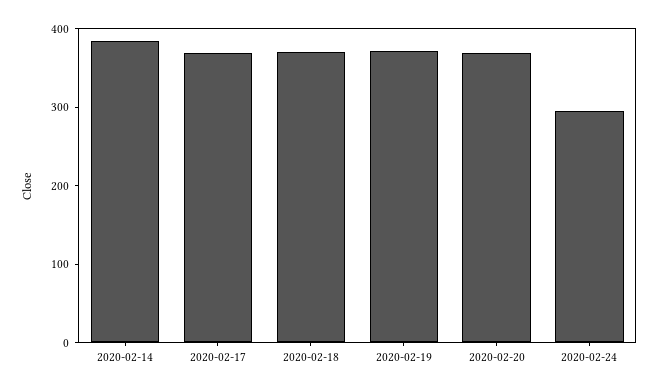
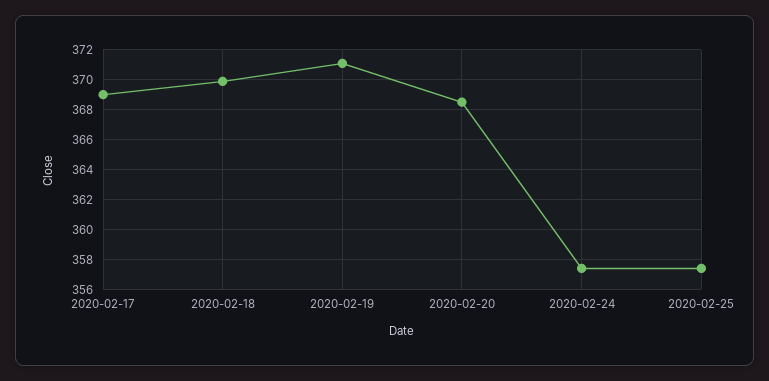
2020-02-14: 380 -> none
2020-02-24: 300 -> 357.5
2020-02-25: none -> 357.5

